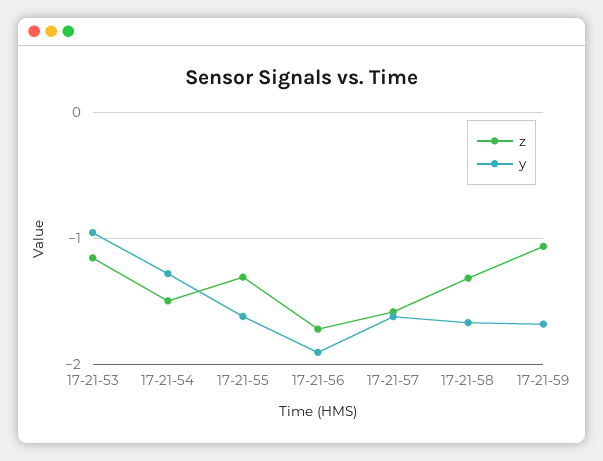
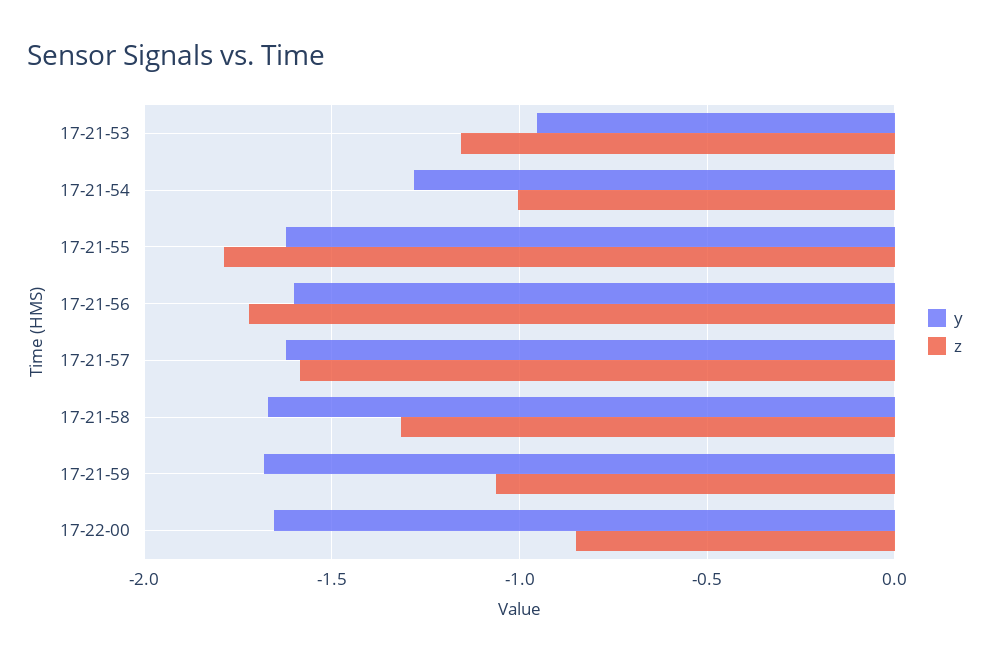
z, 17-21-54: -1.5 -> -1
z, 17-21-55: -1.3 -> -1.8
y, 17-21-56: -1.9 -> -1.6
y, 17-22-00: none -> -1.65
z, 17-22-00: none -> -0.85

